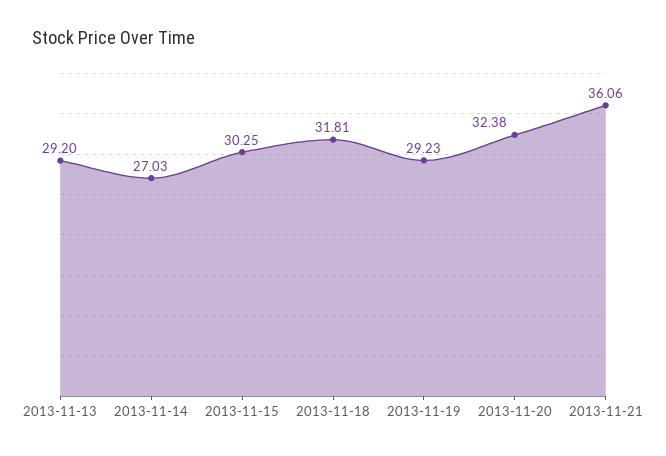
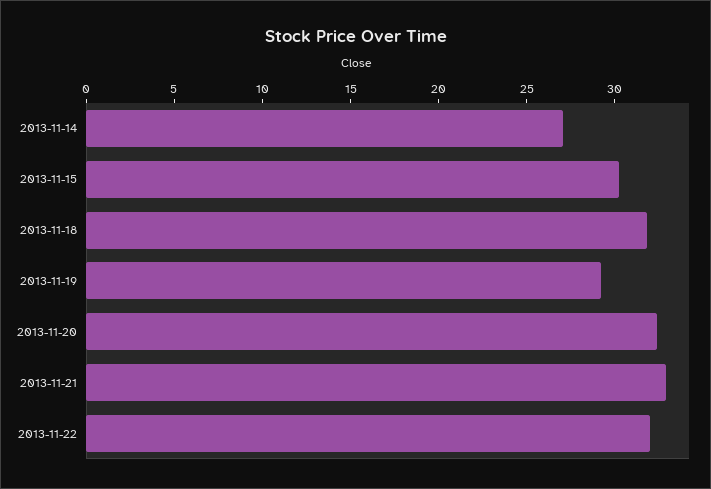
2013-11-13: 29.2 -> none
2013-11-21: 36.06 -> 33
2013-11-22: none -> 32

